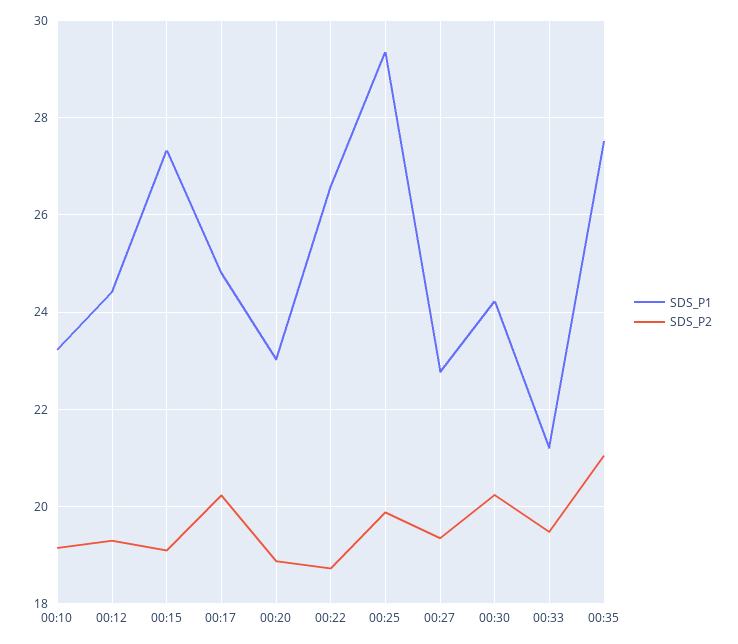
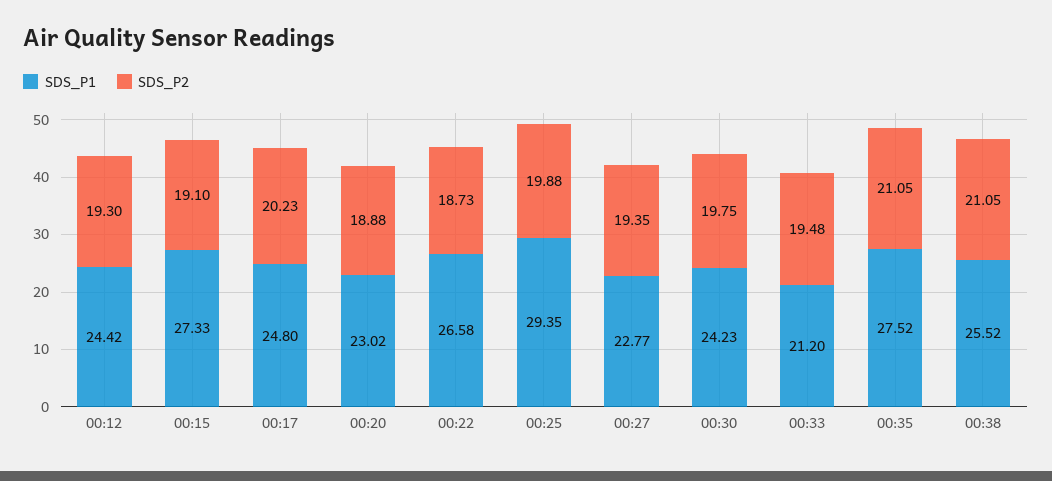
SDS_P1, 00:10: 23.2 -> none
SDS_P2, 00:10: 19.2 -> none
SDS_P2, 00:30: 20.2 -> 19.75
SDS_P1, 00:38: none -> 25.52
SDS_P2, 00:38: none -> 21.05

